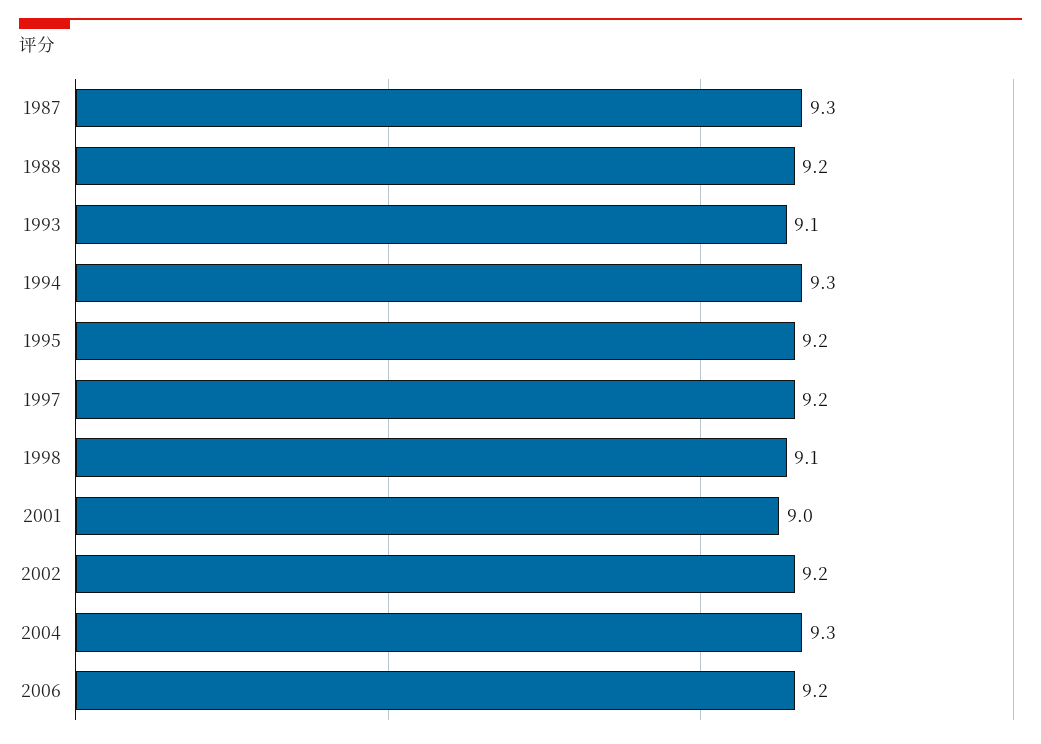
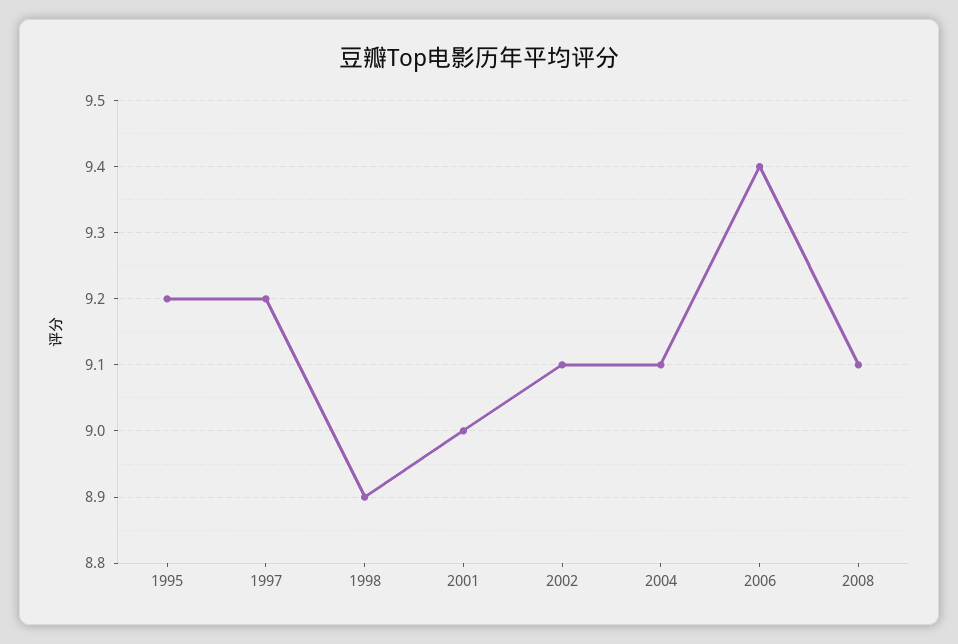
1987: 9.3 -> none
1988: 9.2 -> none
1993: 9.1 -> none
1994: 9.3 -> none
1998: 9.1 -> 8.9
2002: 9.2 -> 9.1
2004: 9.3 -> 9.1
2006: 9.2 -> 9.4
2008: none -> 9.1

